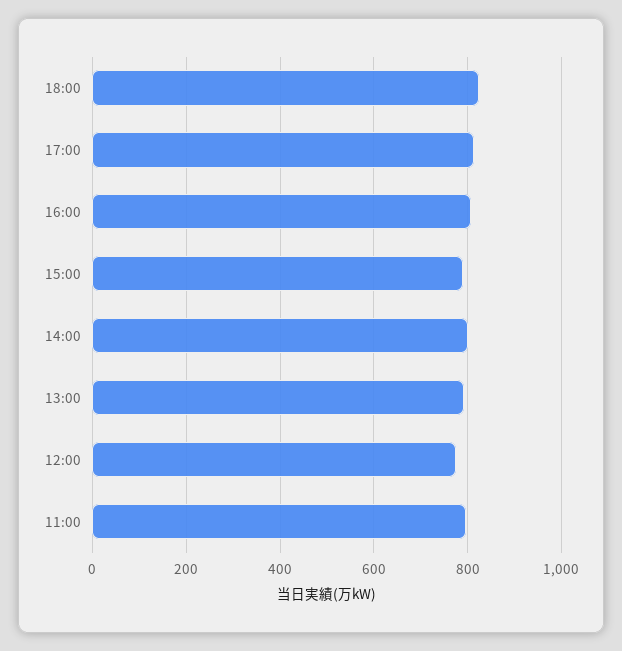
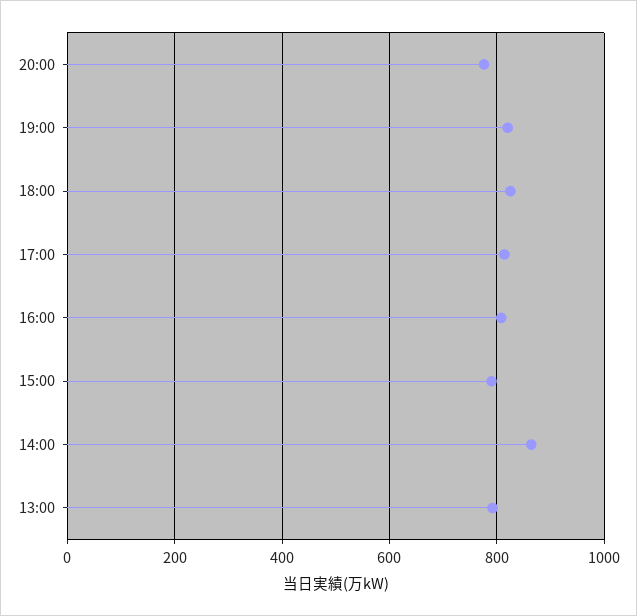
14:00: 800 -> 860
12:00: 780 -> none
11:00: 800 -> none
20:00: none -> 780
19:00: none -> 820

